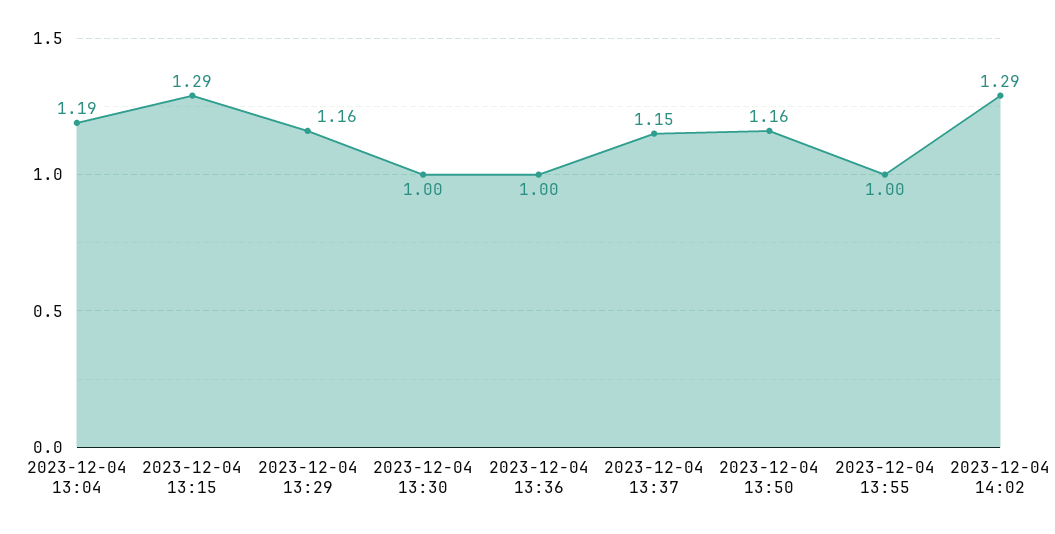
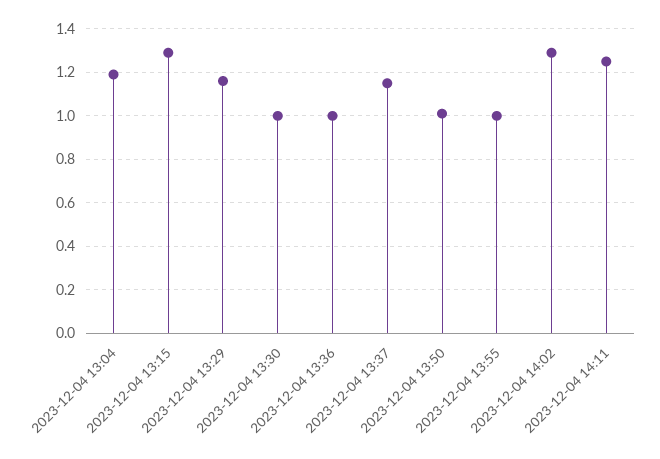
2023-12-04 13:50: 1.16 -> 1
2023-12-04 14:11: none -> 1.25

